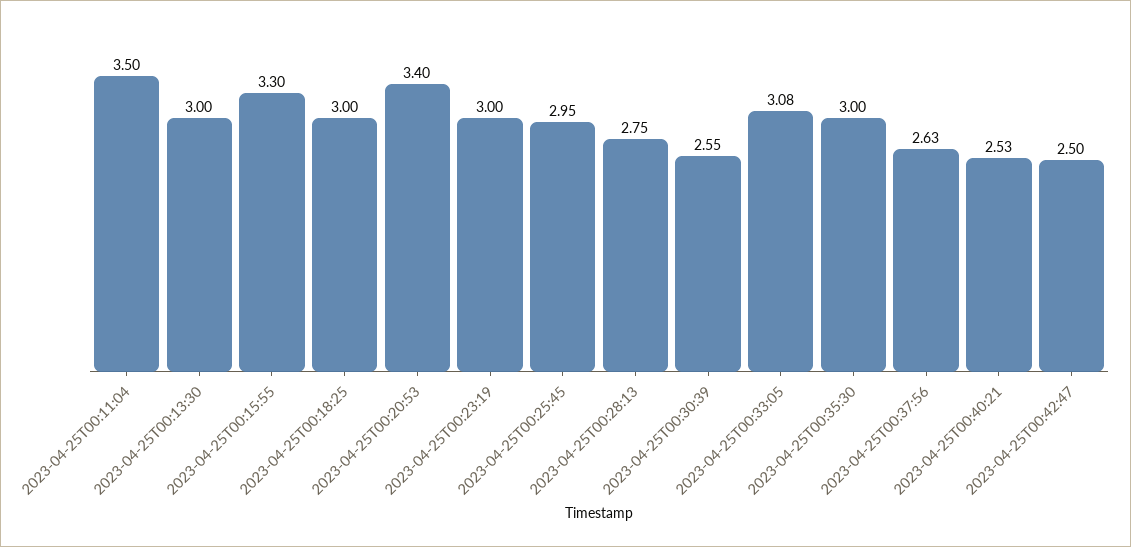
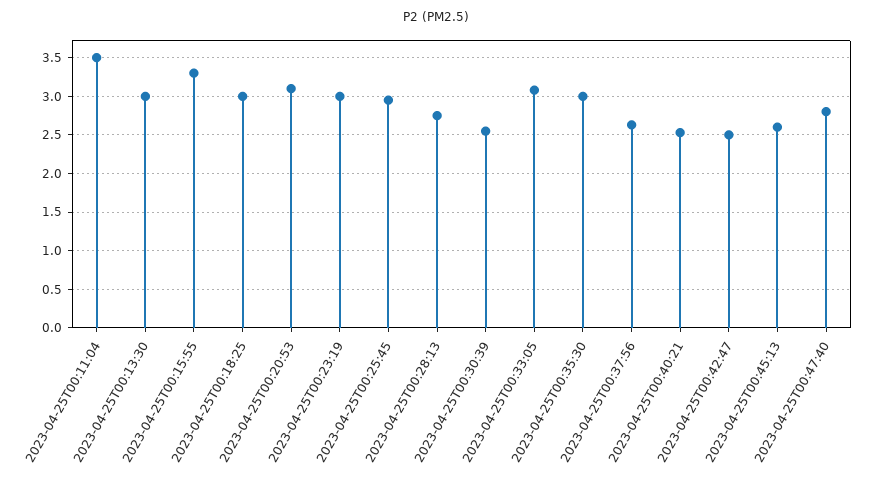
2023-04-25T00:20:53: 3.4 -> 3.1
2023-04-25T00:45:13: none -> 2.6
2023-04-25T00:47:40: none -> 2.8

